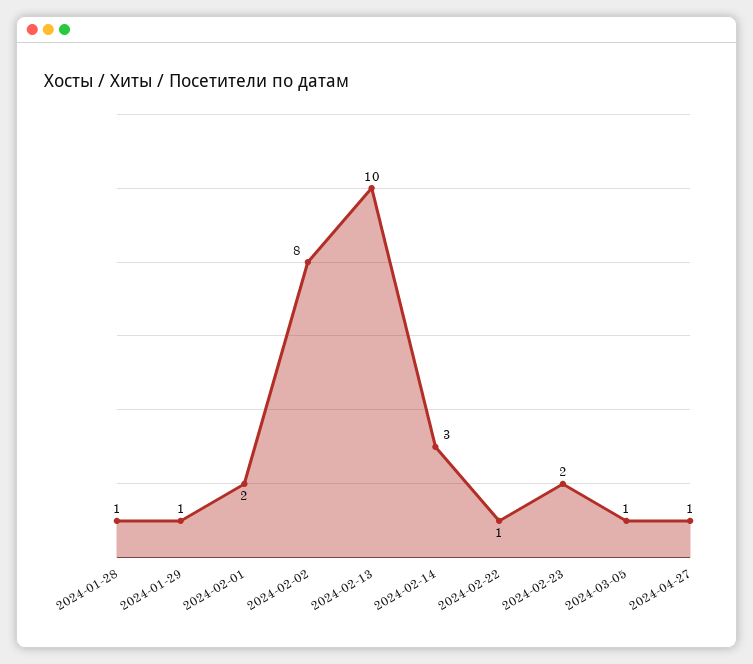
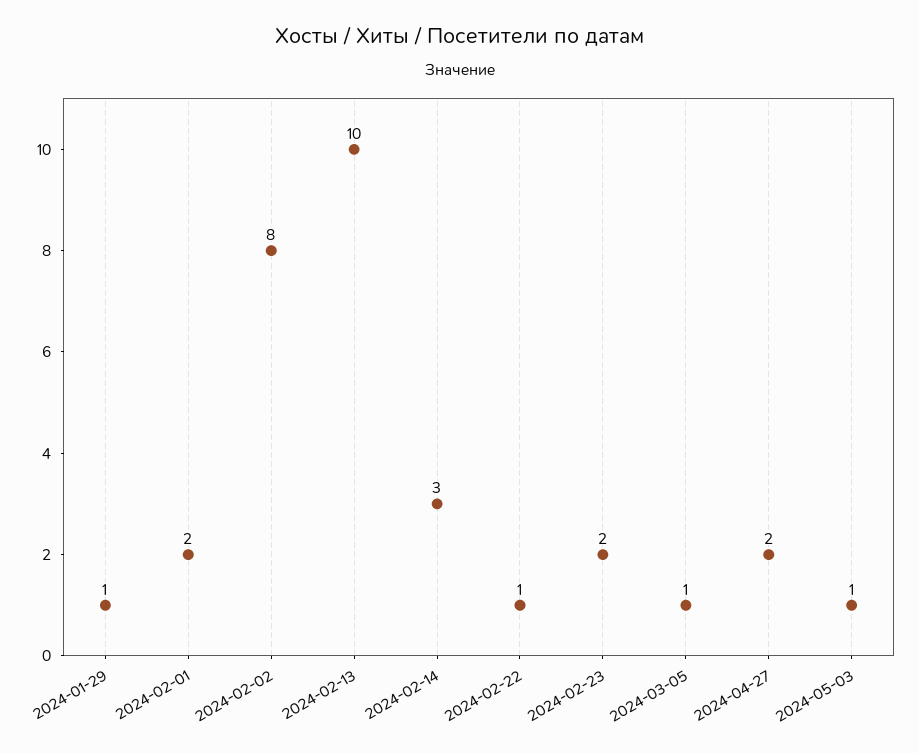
2024-01-28: 1 -> none
2024-04-27: 1 -> 2
2024-05-03: none -> 1

